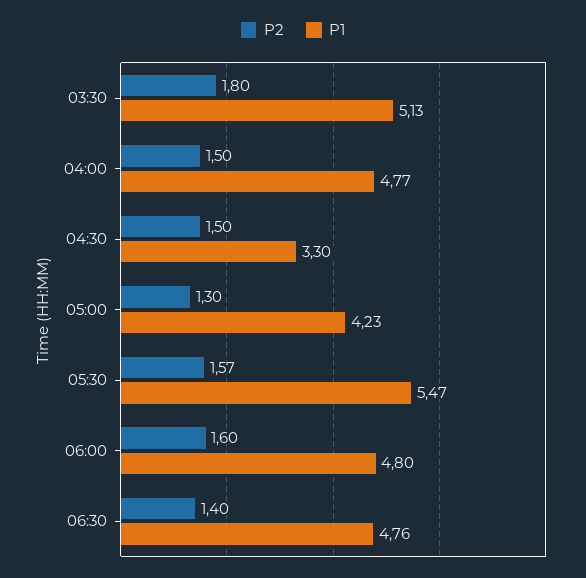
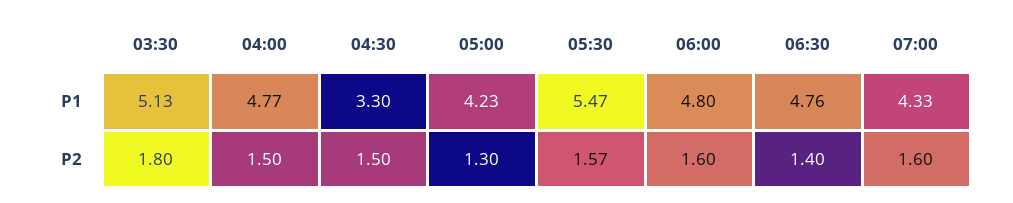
P1, 07:00: none -> 4.33
P2, 07:00: none -> 1.6

